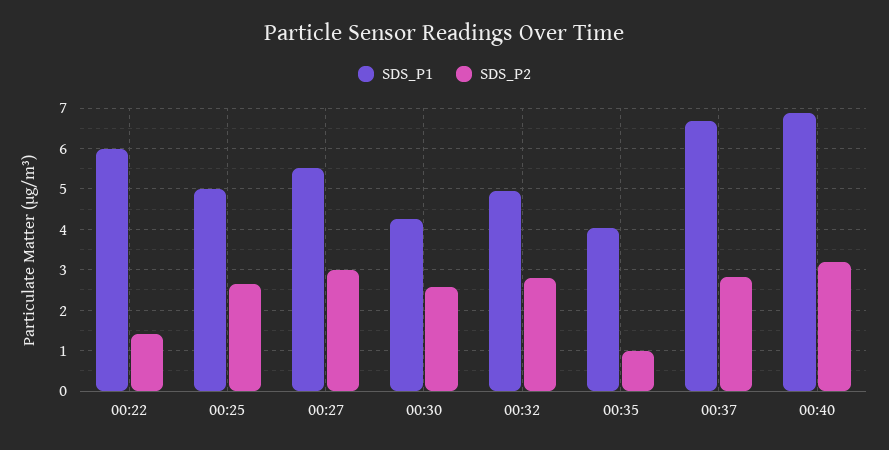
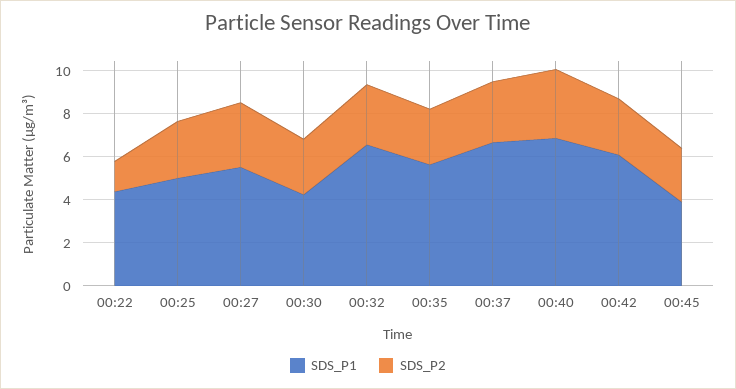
SDS_P1, 00:22: 6 -> 4.5
SDS_P1, 00:32: 5 -> 6.5
SDS_P1, 00:35: 4 -> 5.5
SDS_P2, 00:35: 1 -> 2.5
SDS_P1, 00:42: none -> 6
SDS_P2, 00:42: none -> 2.5
SDS_P1, 00:45: none -> 4
SDS_P2, 00:45: none -> 2.5

